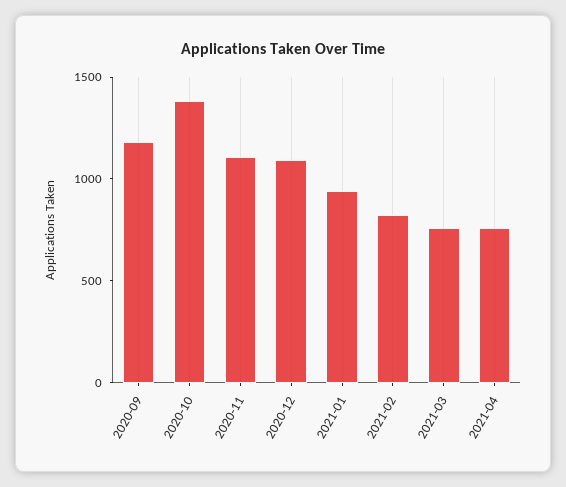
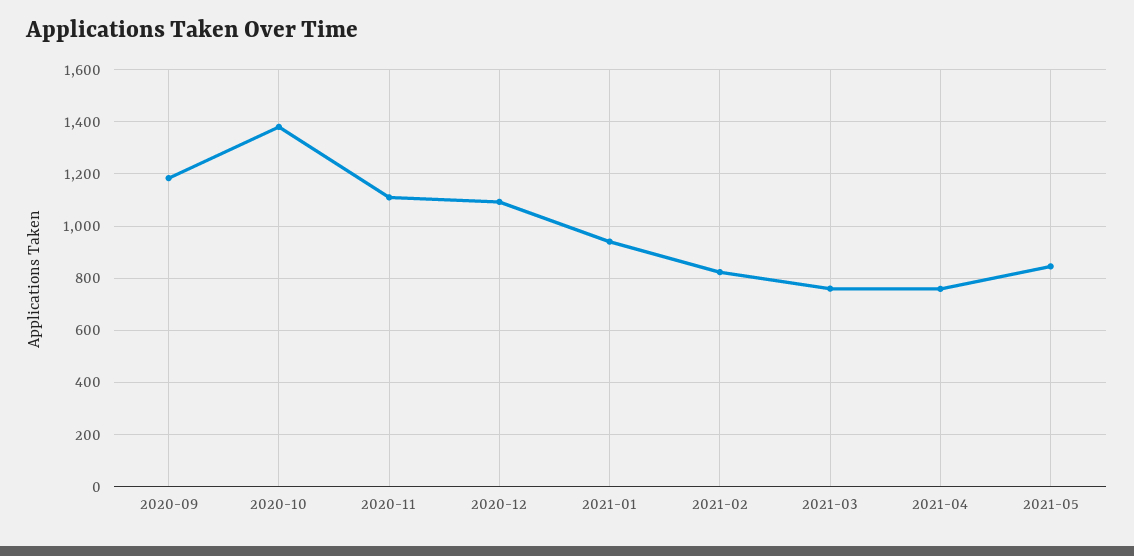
2021-05: none -> 850

